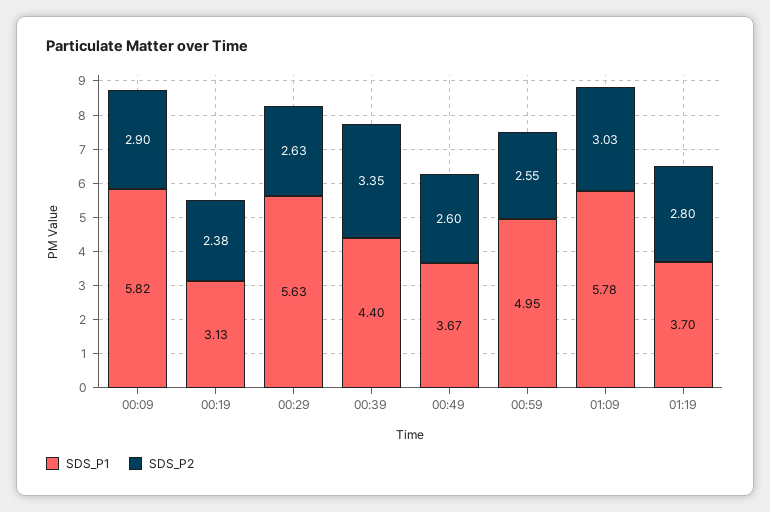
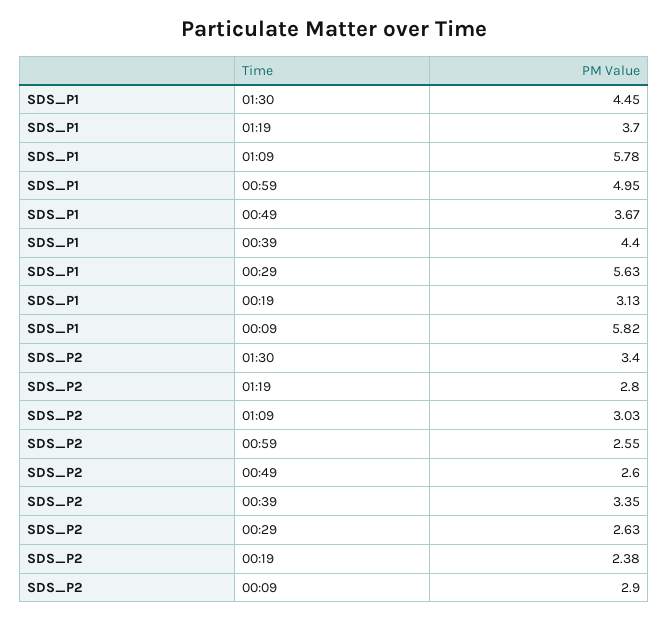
SDS_P1, 01:30: none -> 4.45
SDS_P2, 01:30: none -> 3.4

